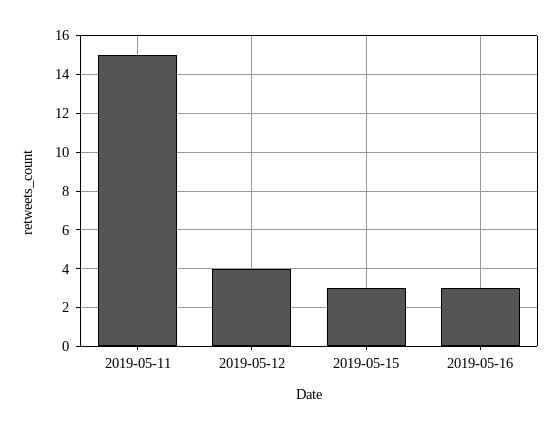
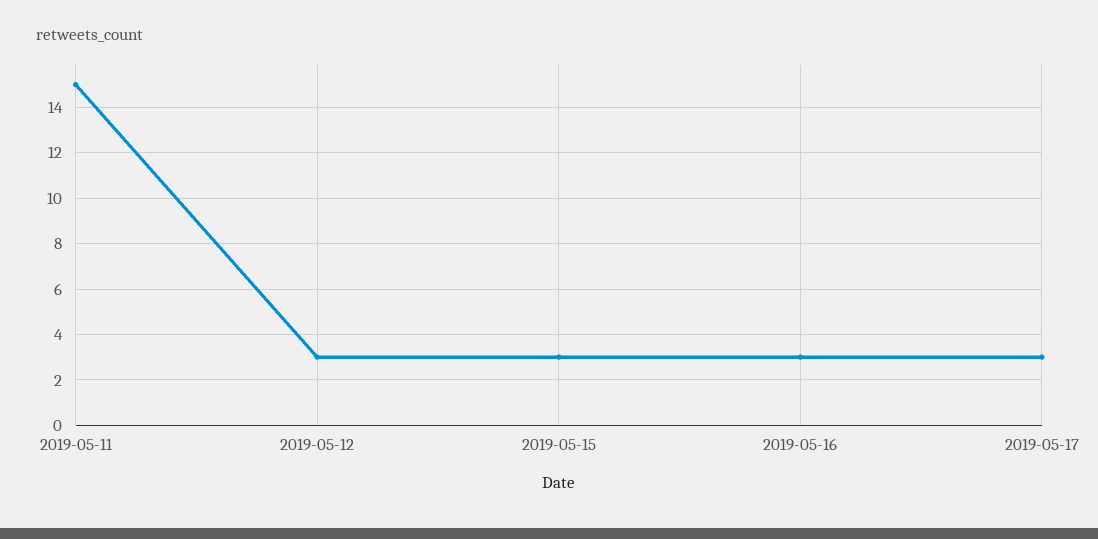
2019-05-12: 4 -> 3
2019-05-17: none -> 3

